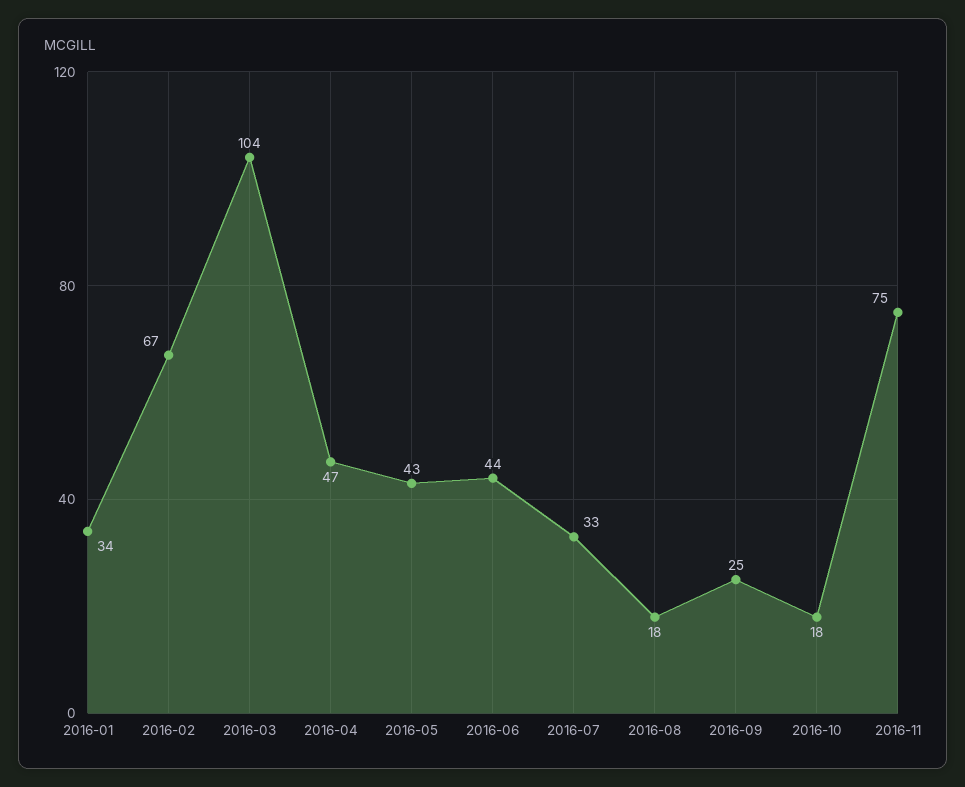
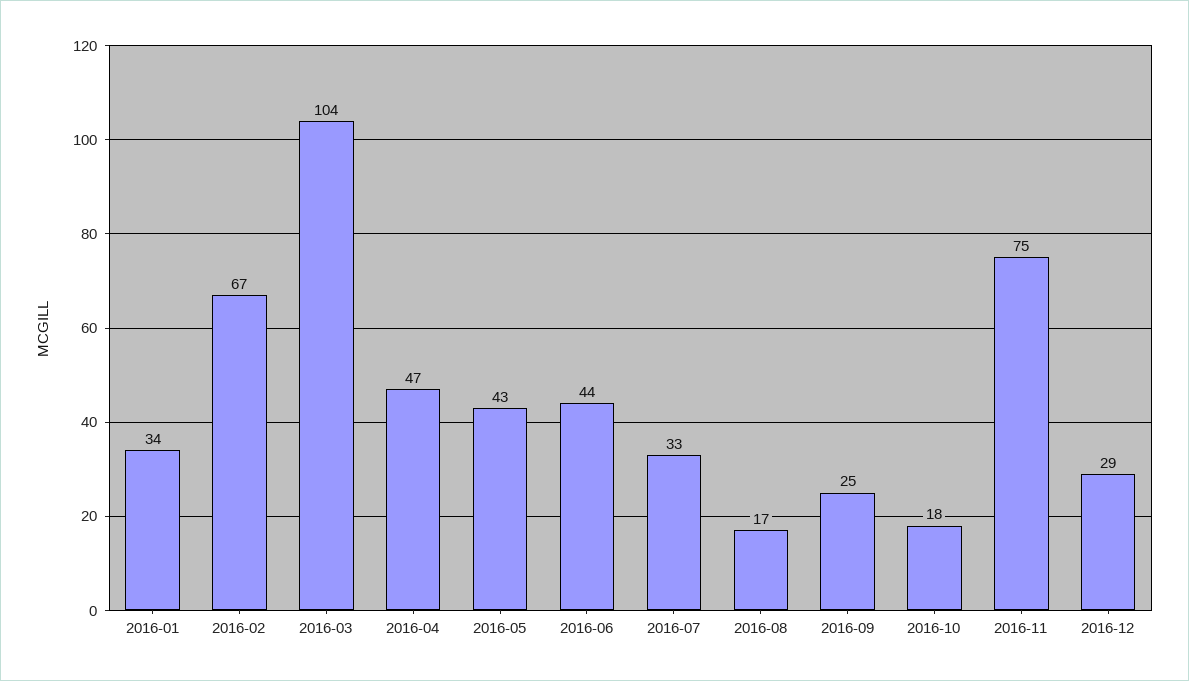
2016-08: 18 -> 17
2016-12: none -> 29

